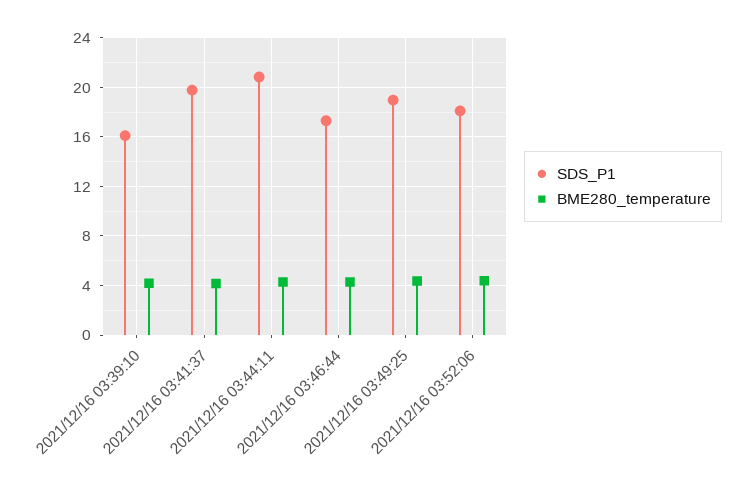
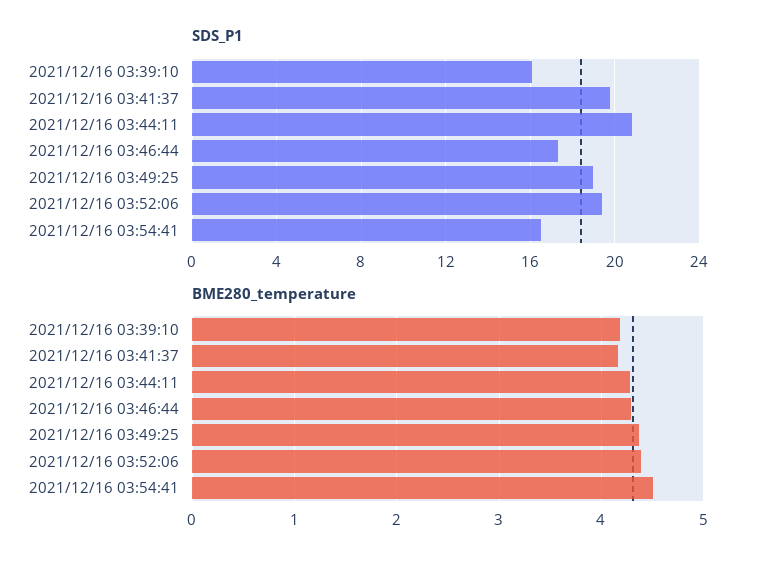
SDS_P1, 2021/12/16 03:52:06: 18 -> 19.5
SDS_P1, 2021/12/16 03:54:41: none -> 16.5
BME280_temperature, 2021/12/16 03:54:41: none -> 4.5

